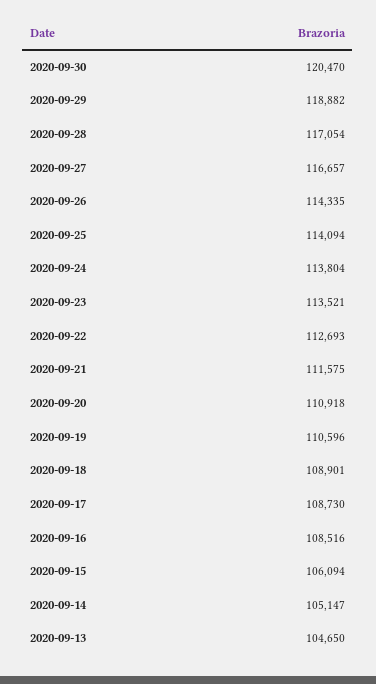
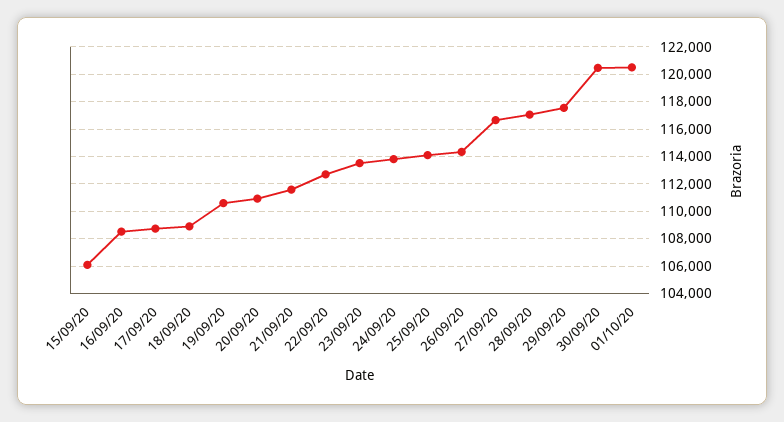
2020-09-29: 118882 -> 117500
2020-09-14: 105147 -> none
2020-09-13: 104650 -> none
01/10/20: none -> 120500

